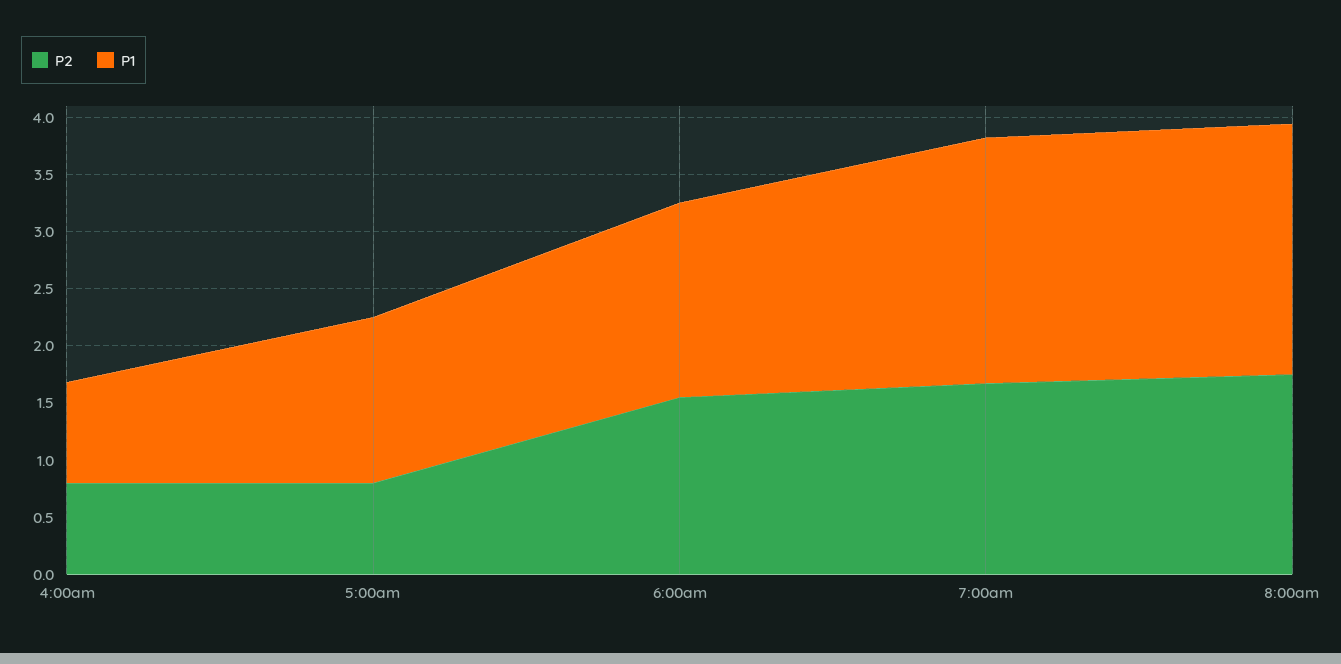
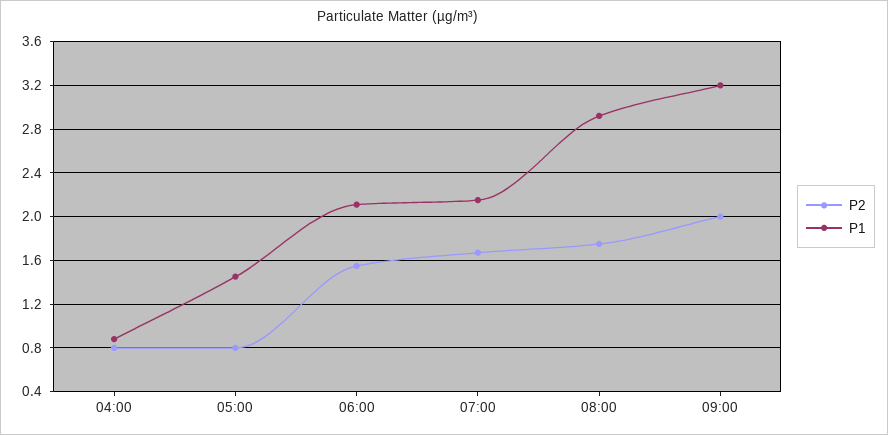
P1, 6:00am: 1.7 -> 2.1
P1, 8:00am: 2.2 -> 2.9
P2, 09:00: none -> 2
P1, 09:00: none -> 3.2

